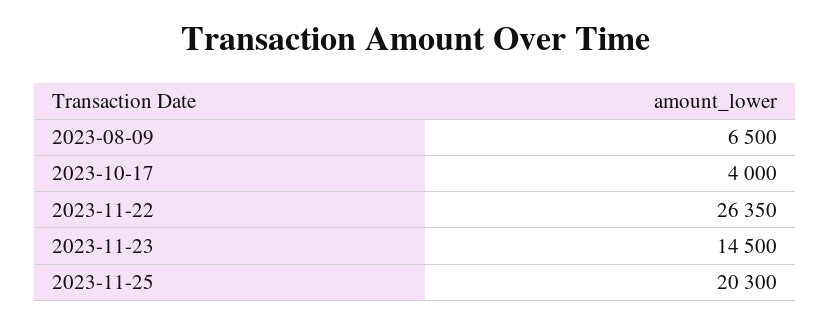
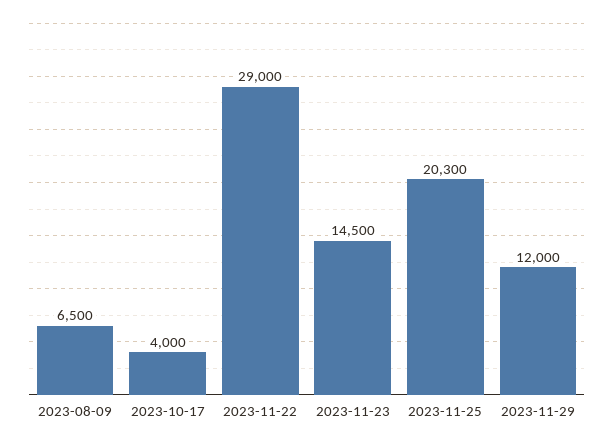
2023-11-22: 26350 -> 29000
2023-11-29: none -> 12000

